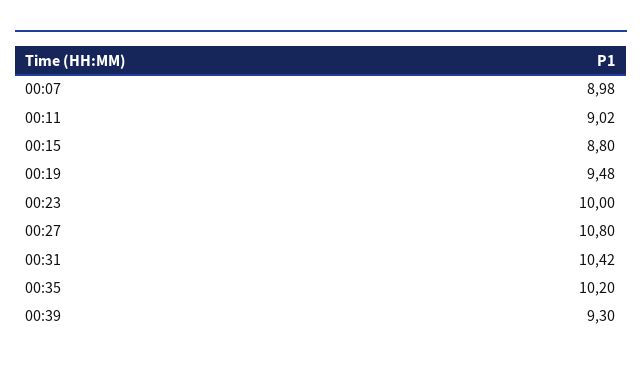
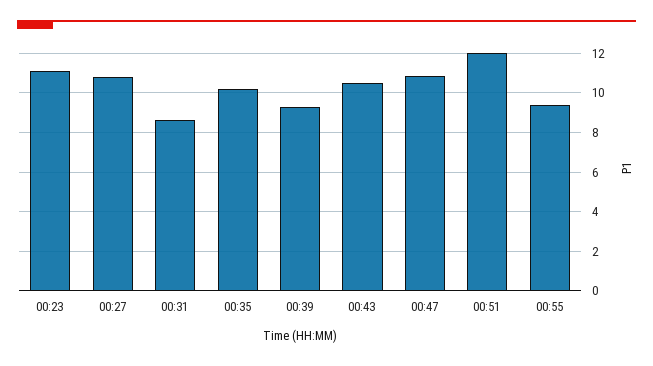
00:07: 8.98 -> none
00:11: 9.02 -> none
00:15: 8.8 -> none
00:19: 9.48 -> none
00:23: 10 -> 11
00:31: 10.42 -> 8.5
00:43: none -> 10.5
00:47: none -> 11
00:51: none -> 12
00:55: none -> 9.5

